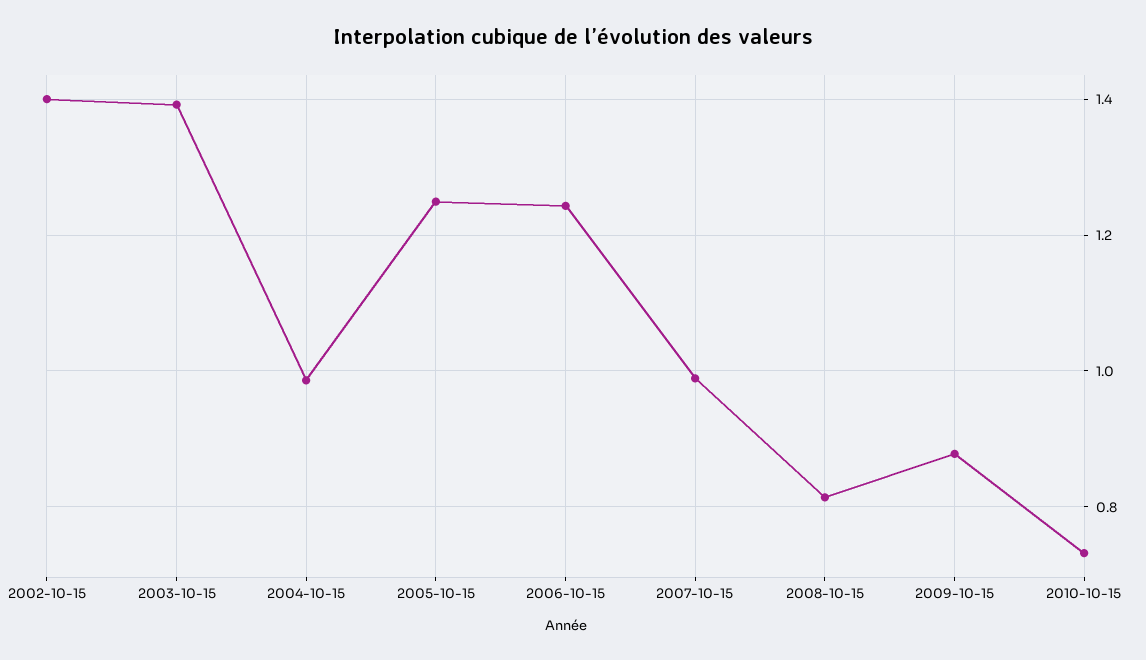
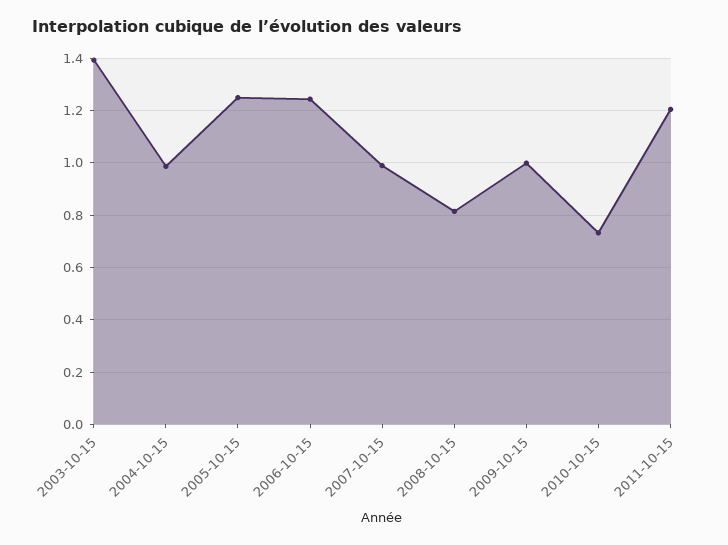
2002-10-15: 1.4 -> none
2009-10-15: 0.88 -> 1
2011-10-15: none -> 1.2

